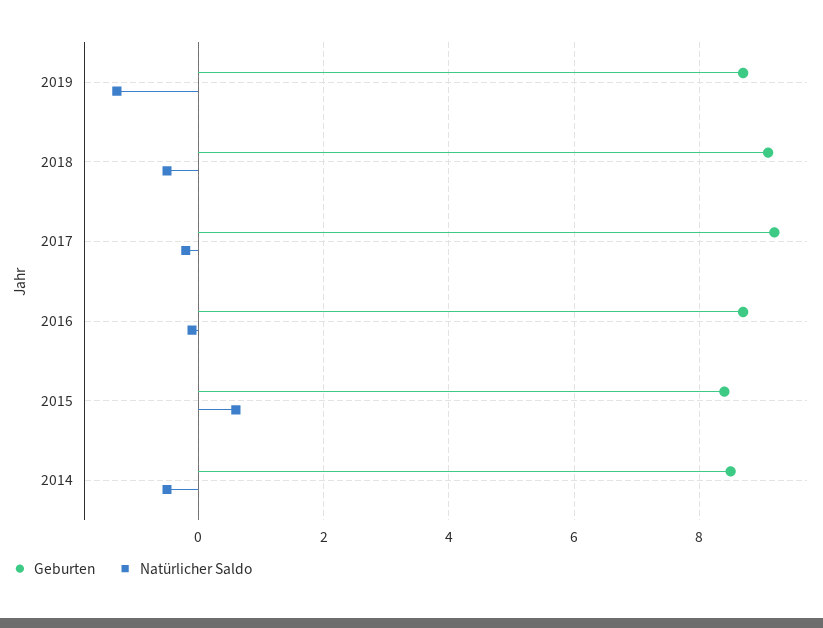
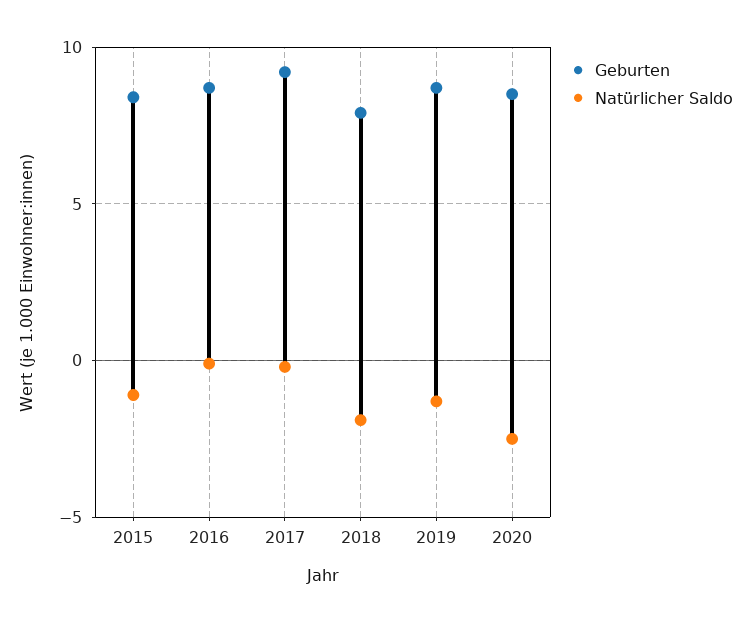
Geburten, 2018: 9 -> 8
Natürlicher Saldo, 2018: -0.5 -> -2
Natürlicher Saldo, 2015: 0.5 -> -1
Geburten, 2014: 8.5 -> none
Natürlicher Saldo, 2014: -0.5 -> none
Geburten, 2020: none -> 8.5
Natürlicher Saldo, 2020: none -> -2.5

